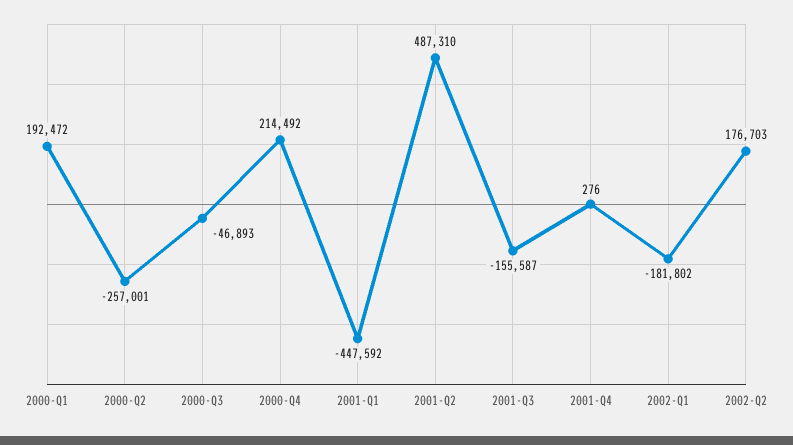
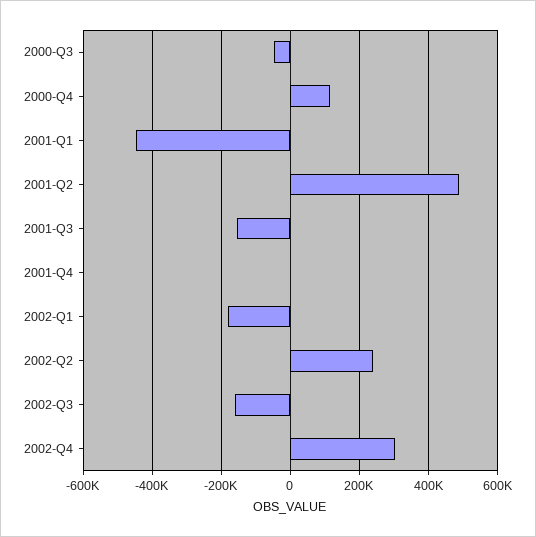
2000-Q1: 192472 -> none
2000-Q2: -257001 -> none
2000-Q4: 214492 -> 120000
2002-Q2: 176703 -> 240000
2002-Q3: none -> -160000
2002-Q4: none -> 300000

